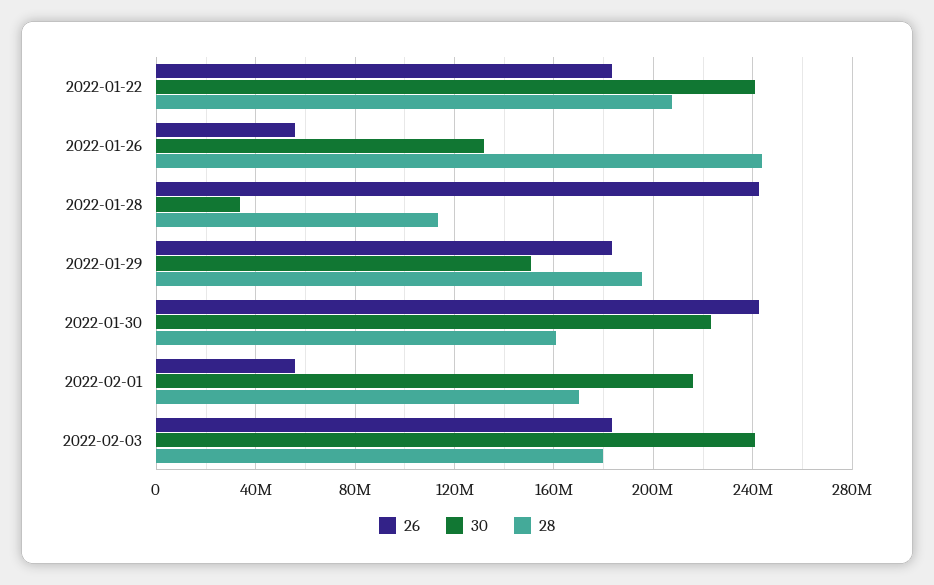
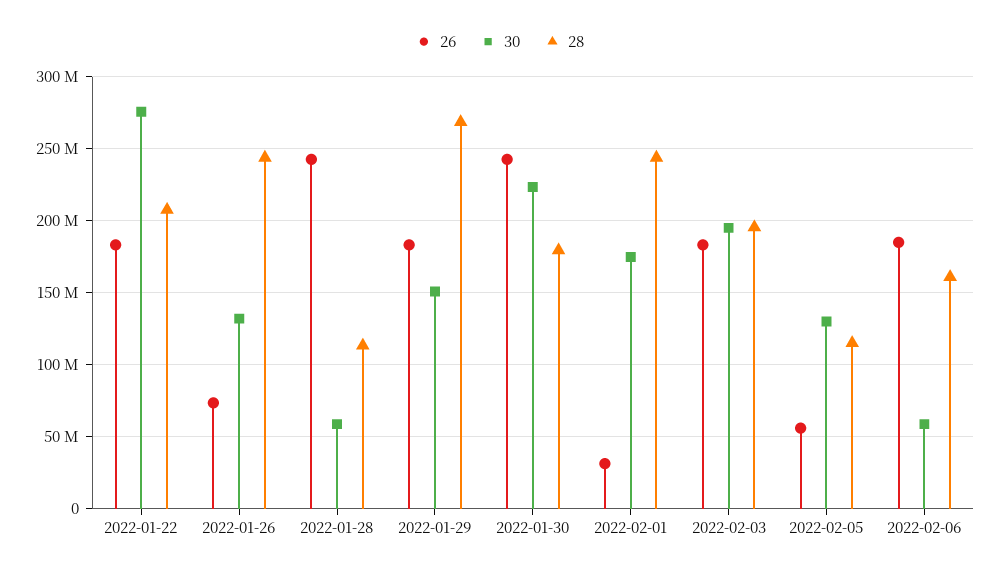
30, 2022-01-22: 240000000 -> 275000000
26, 2022-01-26: 55000000 -> 75000000
30, 2022-01-28: 35000000 -> 60000000
28, 2022-01-29: 195000000 -> 270000000
28, 2022-01-30: 160000000 -> 180000000
26, 2022-02-01: 55000000 -> 30000000
30, 2022-02-01: 215000000 -> 175000000
28, 2022-02-01: 170000000 -> 245000000
30, 2022-02-03: 240000000 -> 195000000
28, 2022-02-03: 180000000 -> 195000000
26, 2022-02-05: none -> 55000000
30, 2022-02-05: none -> 130000000
28, 2022-02-05: none -> 115000000
26, 2022-02-06: none -> 185000000
30, 2022-02-06: none -> 60000000
28, 2022-02-06: none -> 160000000

